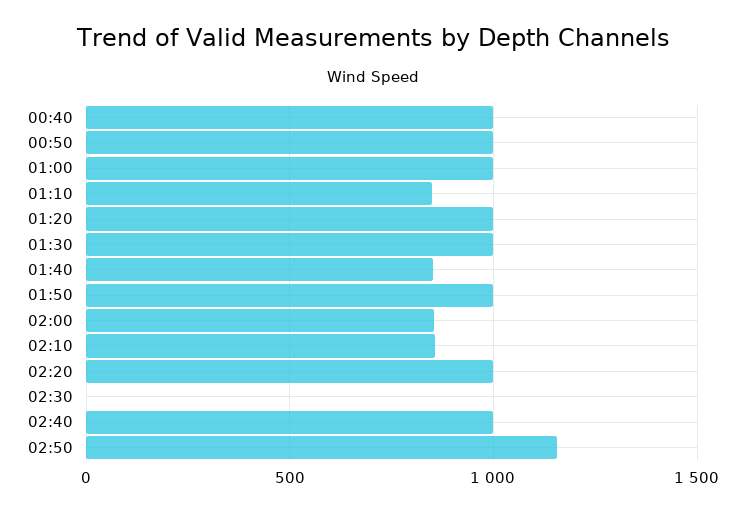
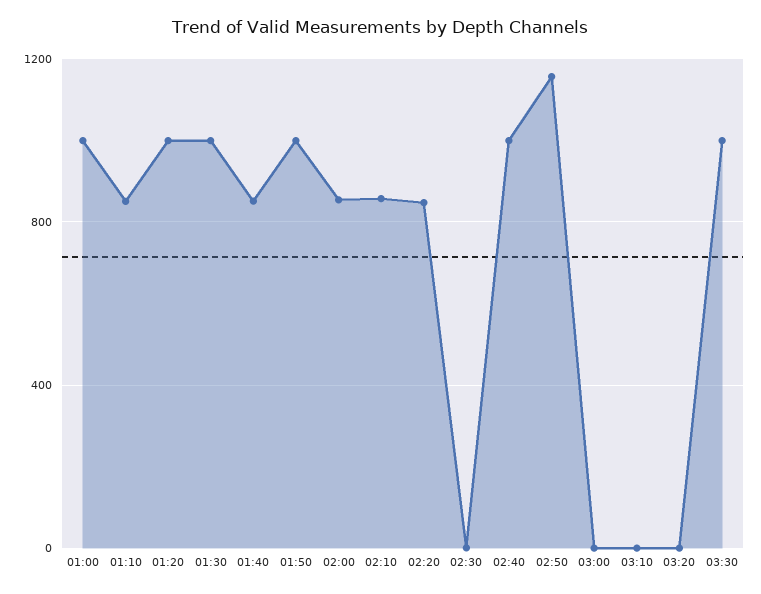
00:40: 1000 -> none
00:50: 1000 -> none
02:20: 1000 -> 850
03:00: none -> 0
03:10: none -> 0
03:20: none -> 0
03:30: none -> 1000

